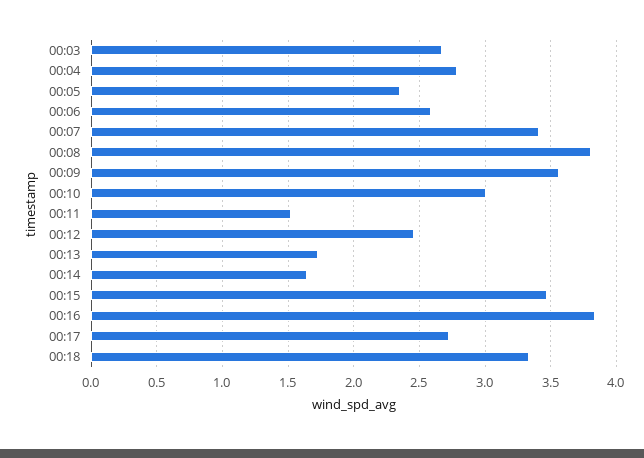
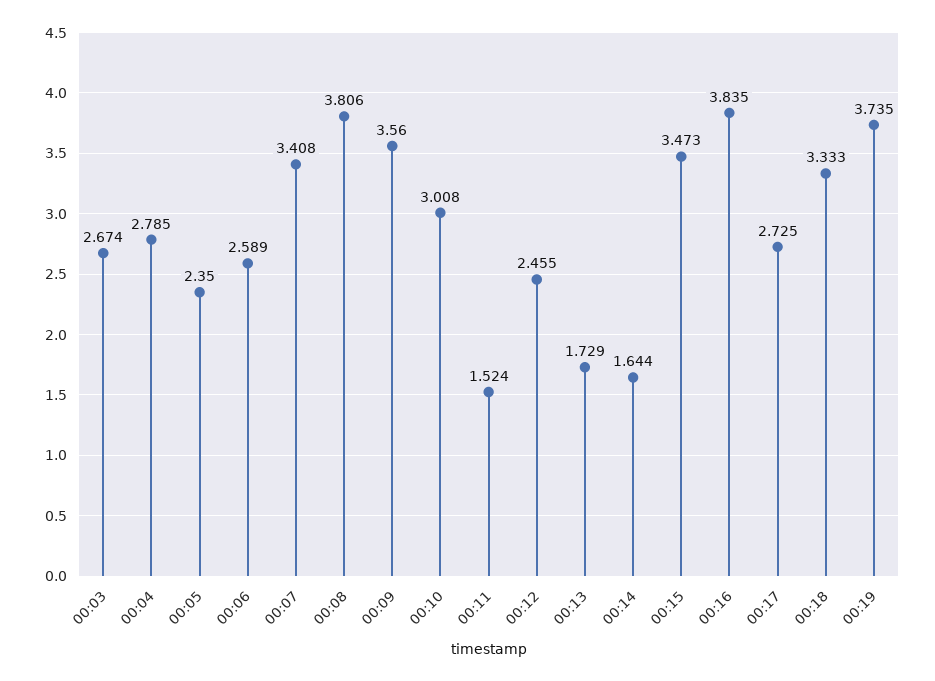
00:19: none -> 3.735

